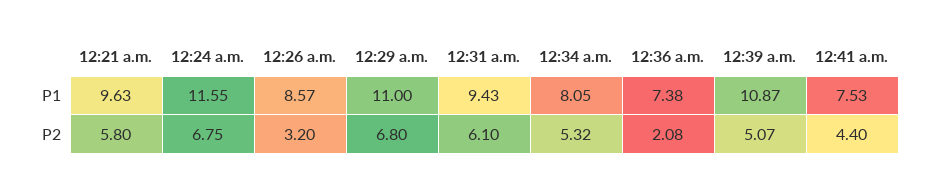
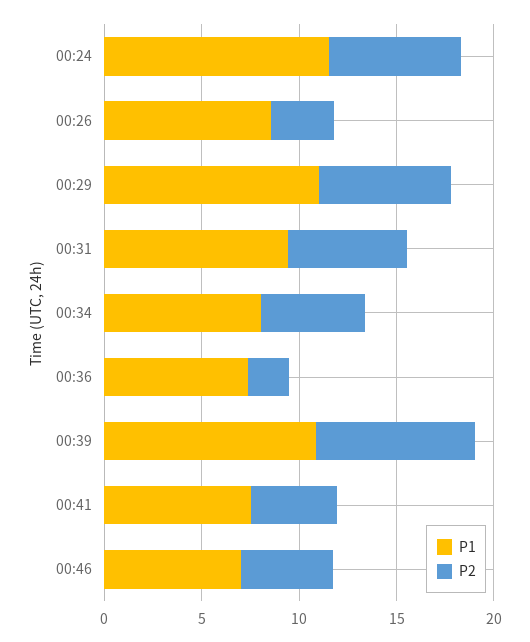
P1, 12:21 a.m.: 9.63 -> none
P2, 12:21 a.m.: 5.8 -> none
P2, 12:39 a.m.: 5.07 -> 8
P1, 00:46: none -> 7
P2, 00:46: none -> 5

